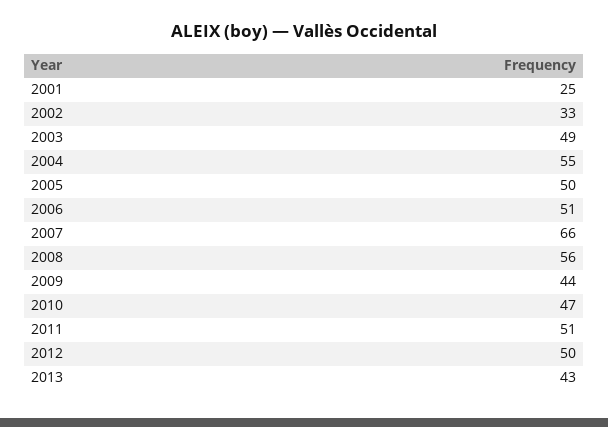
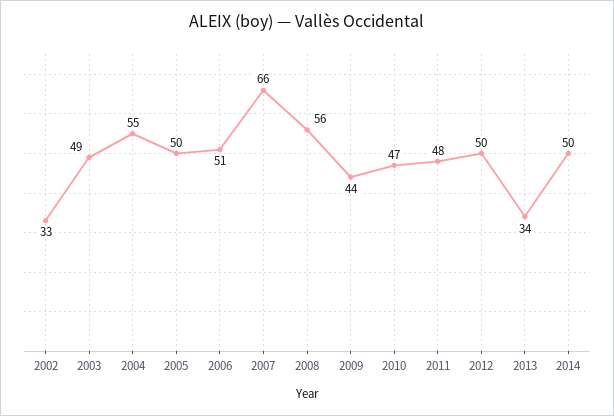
2001: 25 -> none
2011: 51 -> 48
2013: 43 -> 34
2014: none -> 50

